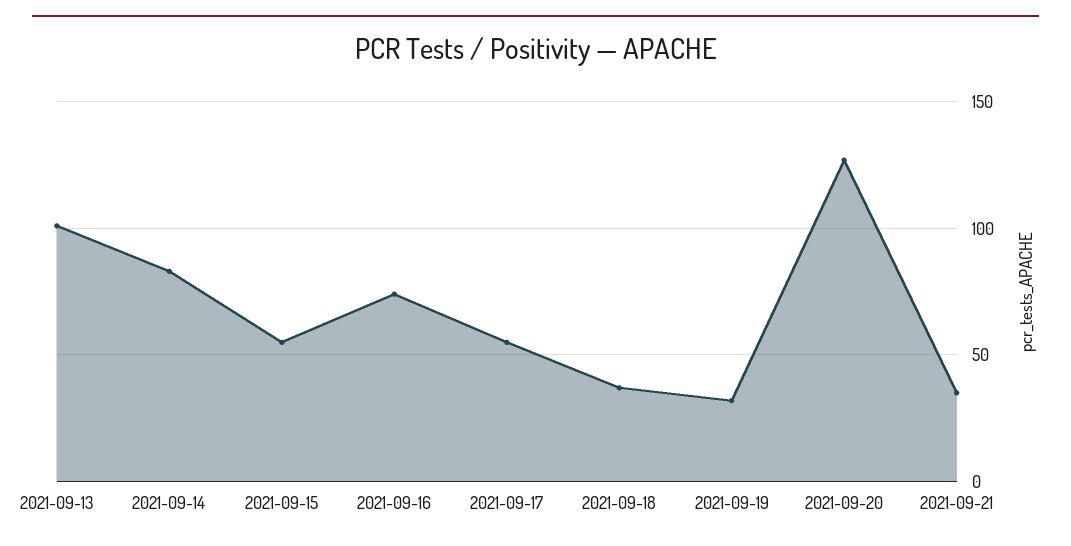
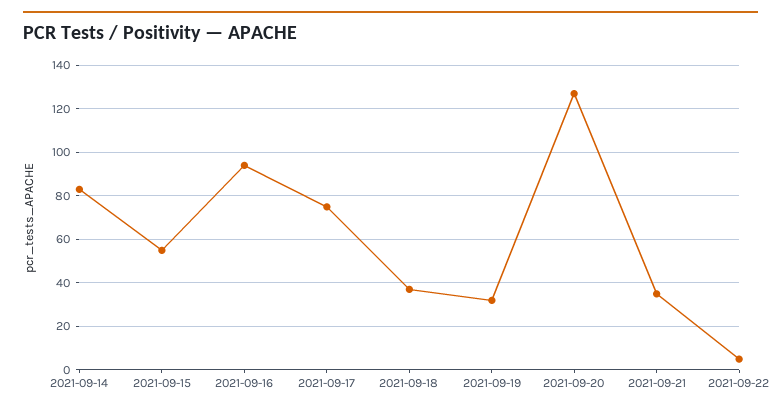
2021-09-13: 100 -> none
2021-09-16: 75 -> 95
2021-09-17: 55 -> 75
2021-09-22: none -> 5

